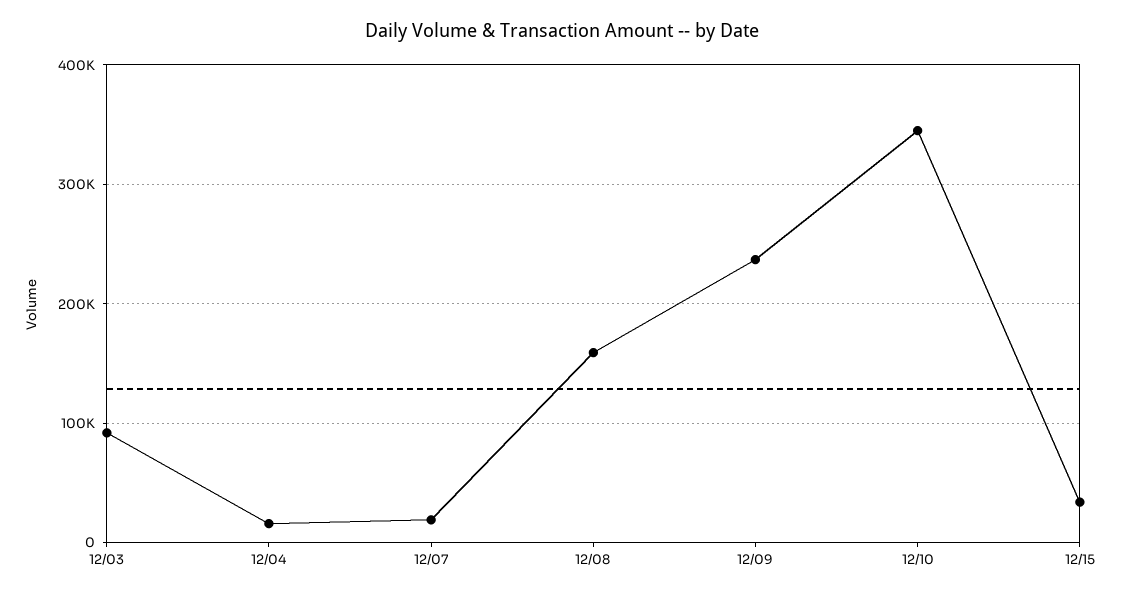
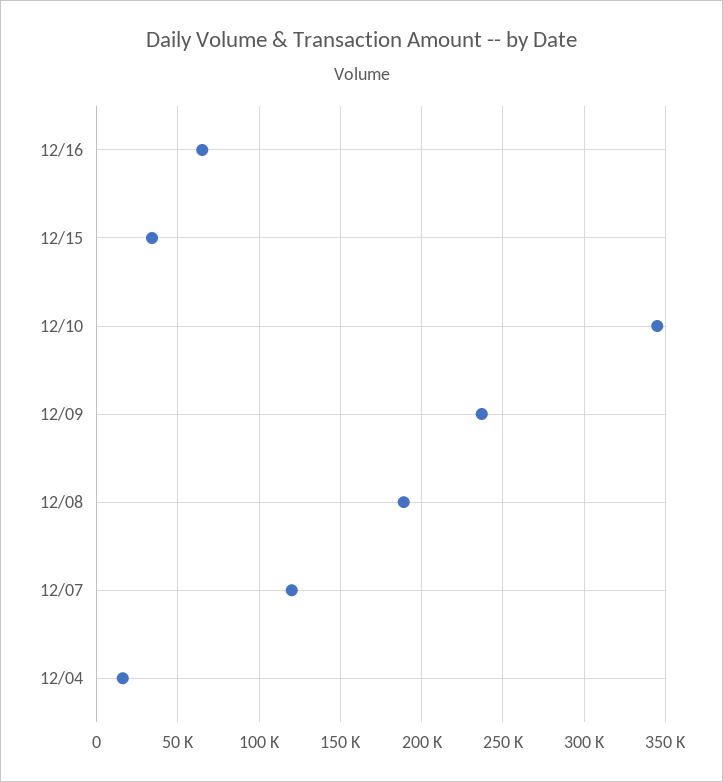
12/03: 90000 -> none
12/07: 20000 -> 120000
12/08: 160000 -> 190000
12/16: none -> 65000

